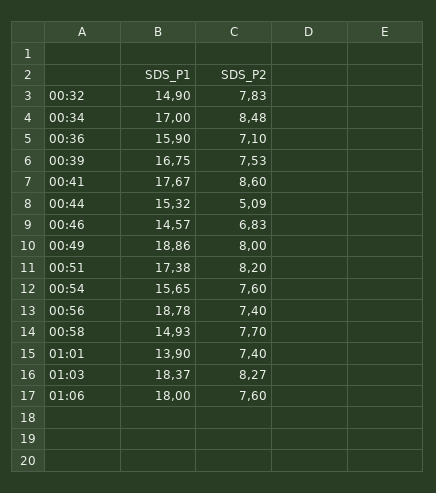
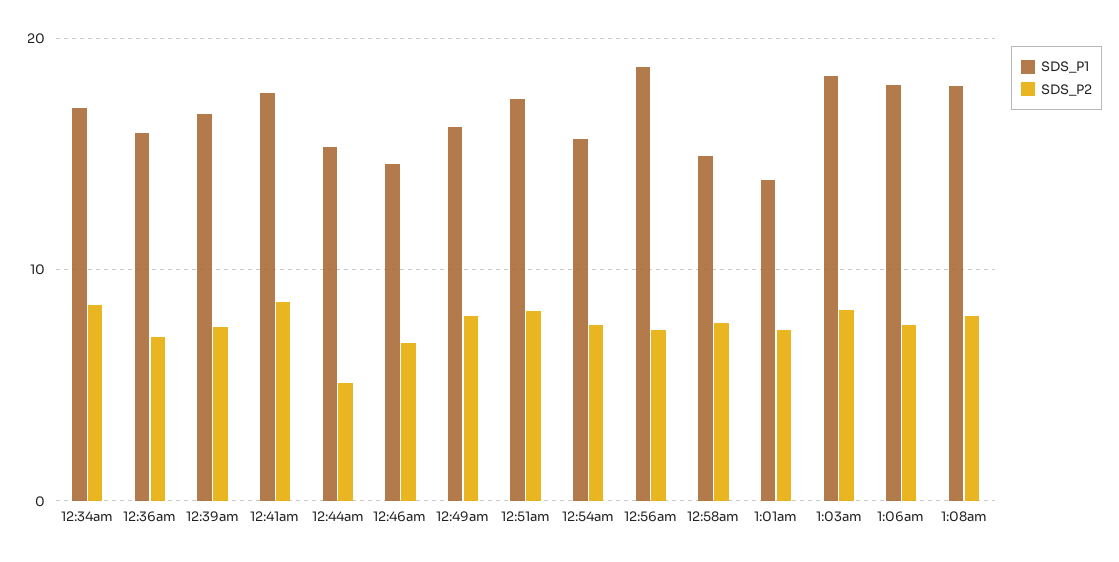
SDS_P1, 00:32: 14.9 -> none
SDS_P2, 00:32: 7.83 -> none
SDS_P1, 00:49: 18.86 -> 16
SDS_P1, 1:08am: none -> 18
SDS_P2, 1:08am: none -> 8

